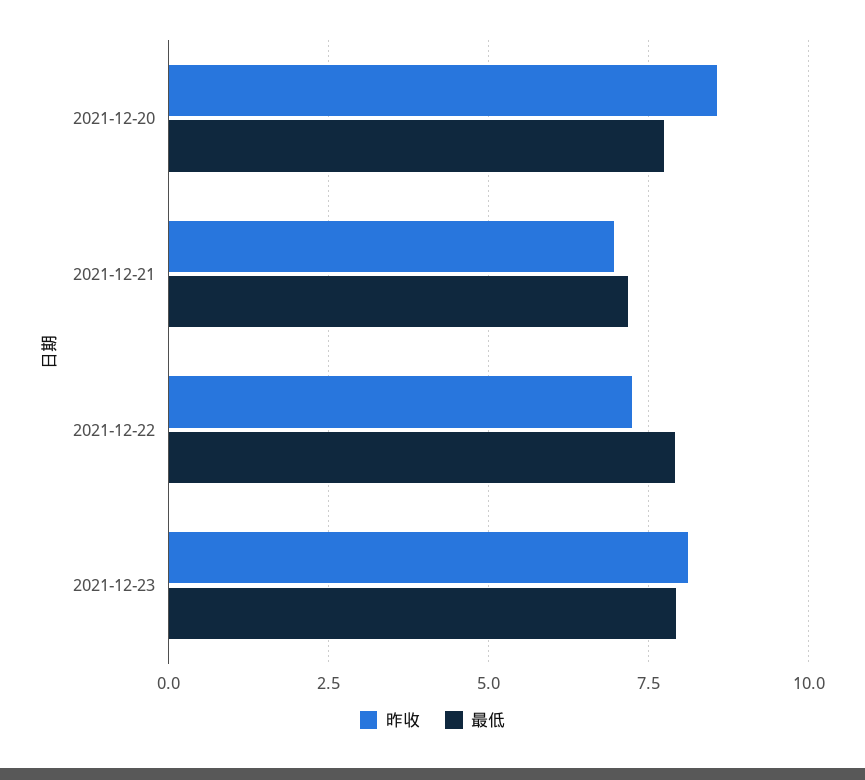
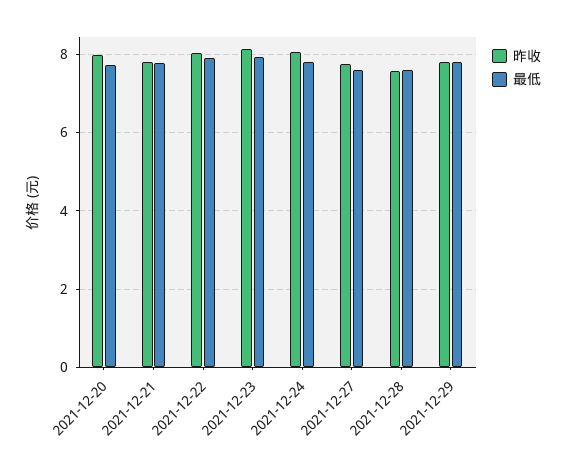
昨收, 2021-12-20: 8.5 -> 8
昨收, 2021-12-21: 7 -> 7.8
最低, 2021-12-21: 7.25 -> 7.8
昨收, 2021-12-22: 7.25 -> 8
昨收, 2021-12-24: none -> 8
最低, 2021-12-24: none -> 7.8
昨收, 2021-12-27: none -> 7.8
最低, 2021-12-27: none -> 7.6
昨收, 2021-12-28: none -> 7.6
最低, 2021-12-28: none -> 7.6
昨收, 2021-12-29: none -> 7.8
最低, 2021-12-29: none -> 7.8

